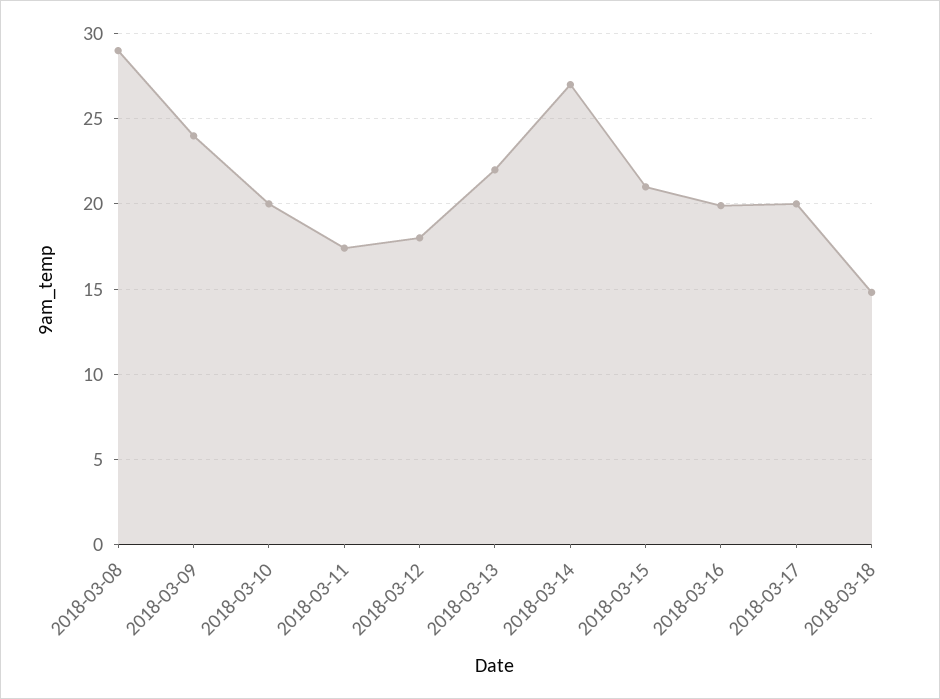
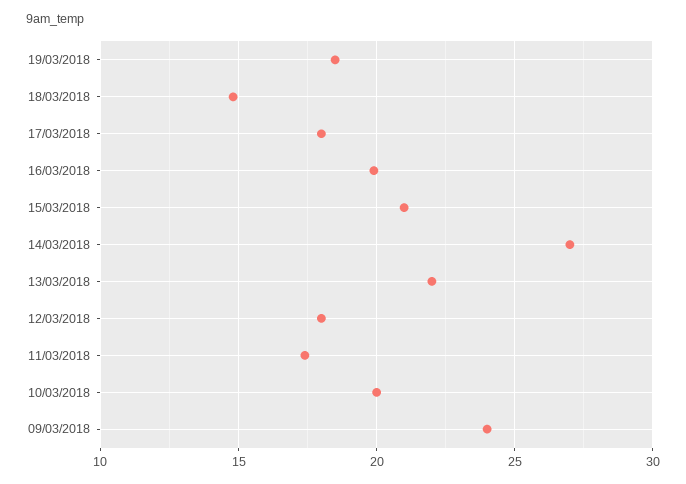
2018-03-08: 29 -> none
2018-03-17: 20 -> 18
19/03/2018: none -> 18.5

